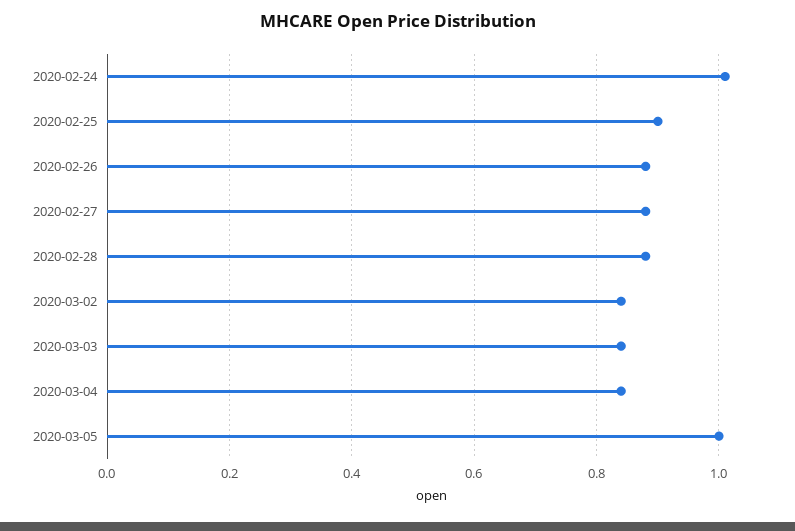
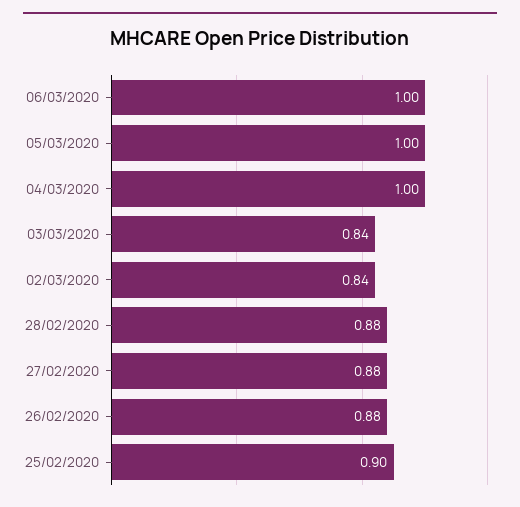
2020-02-24: 1 -> none
2020-03-04: 0.85 -> 1
06/03/2020: none -> 1

